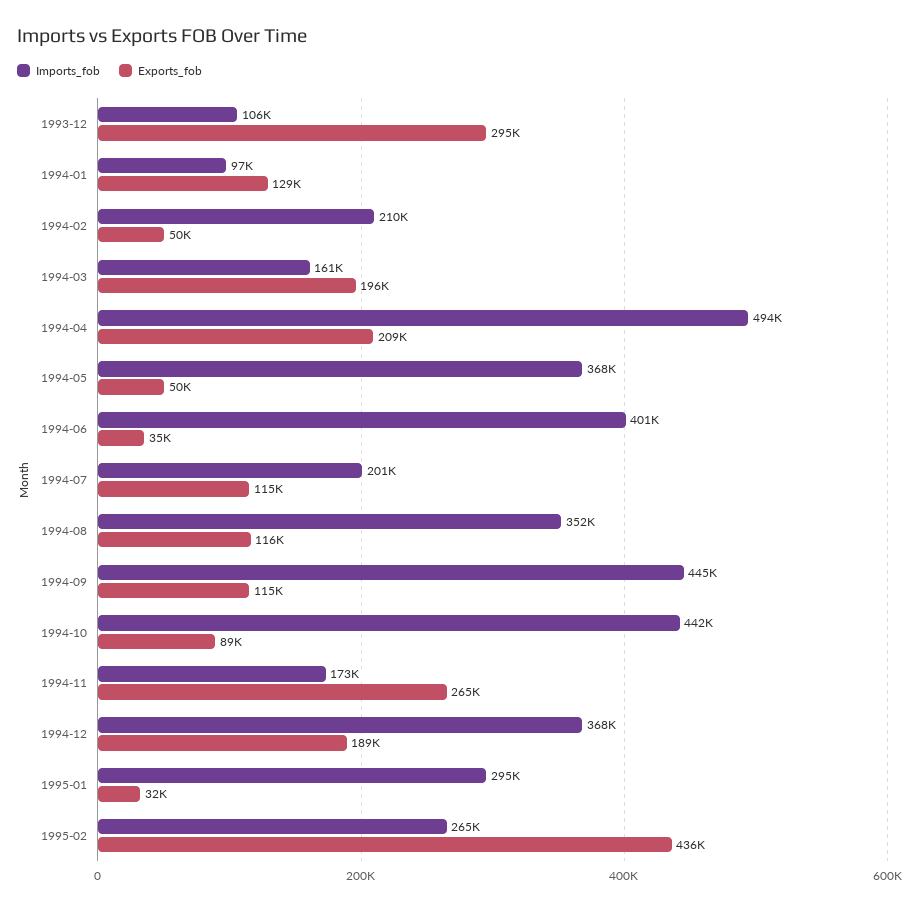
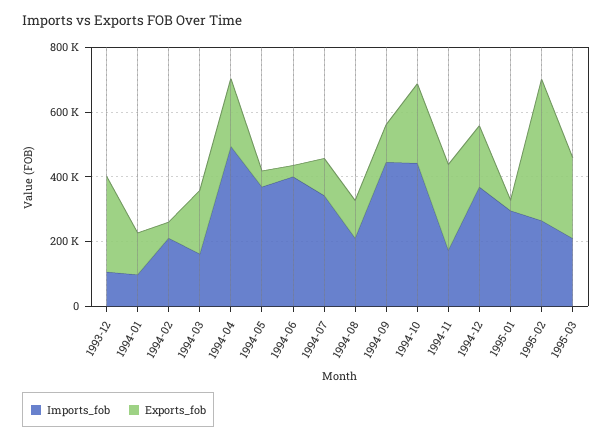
Imports_fob, 1994-07: 201000 -> 350000
Imports_fob, 1994-08: 352000 -> 200000
Exports_fob, 1994-10: 89000 -> 250000
Imports_fob, 1995-03: none -> 200000
Exports_fob, 1995-03: none -> 250000

